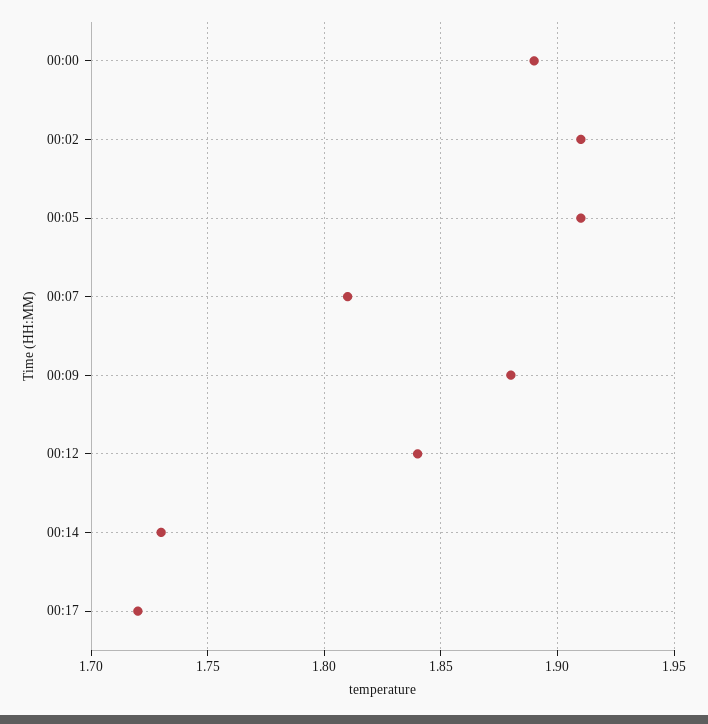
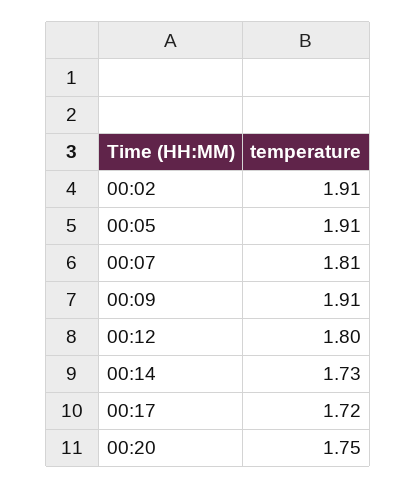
00:00: 1.89 -> none
00:09: 1.88 -> 1.91
00:12: 1.84 -> 1.8
00:20: none -> 1.75

